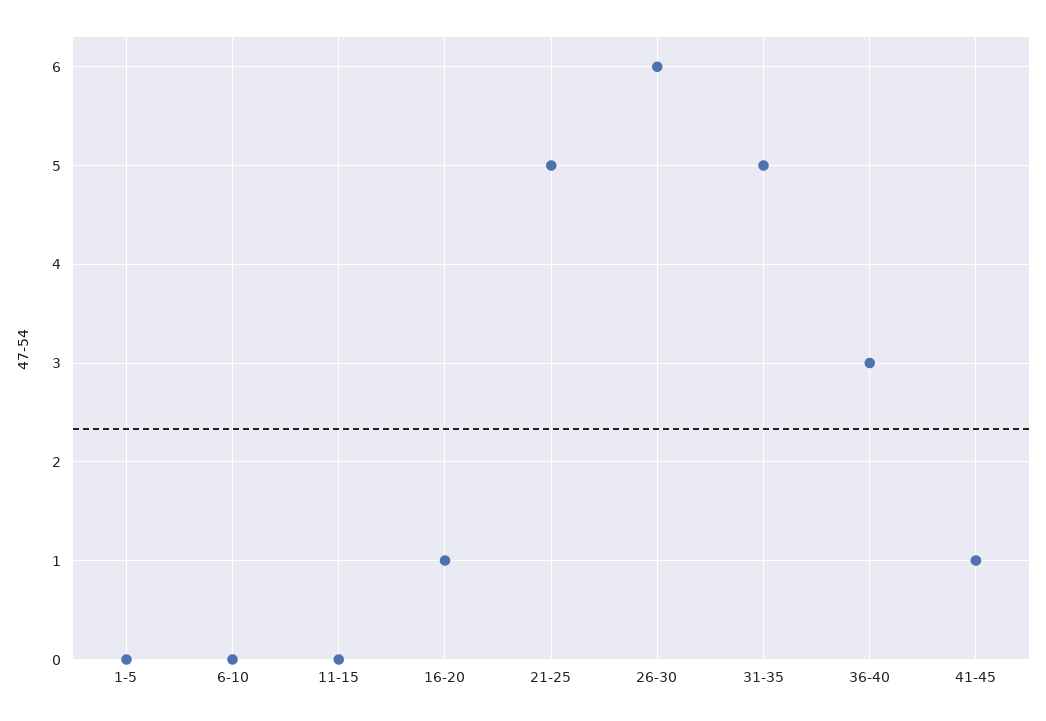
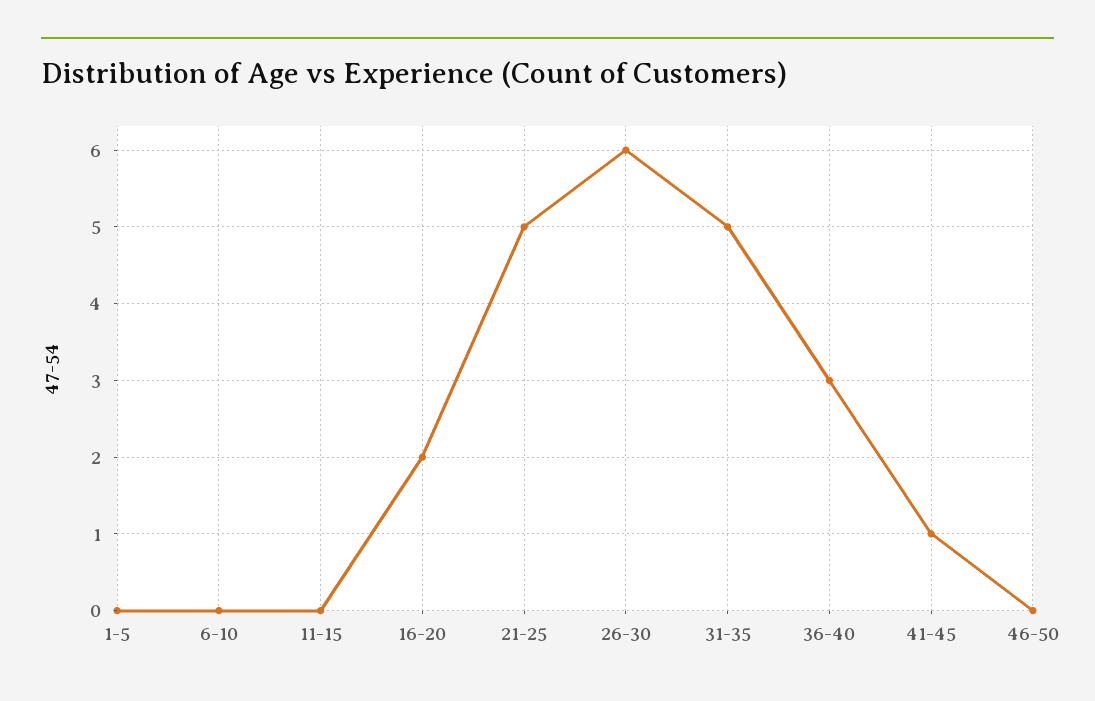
16-20: 1 -> 2
46-50: none -> 0

